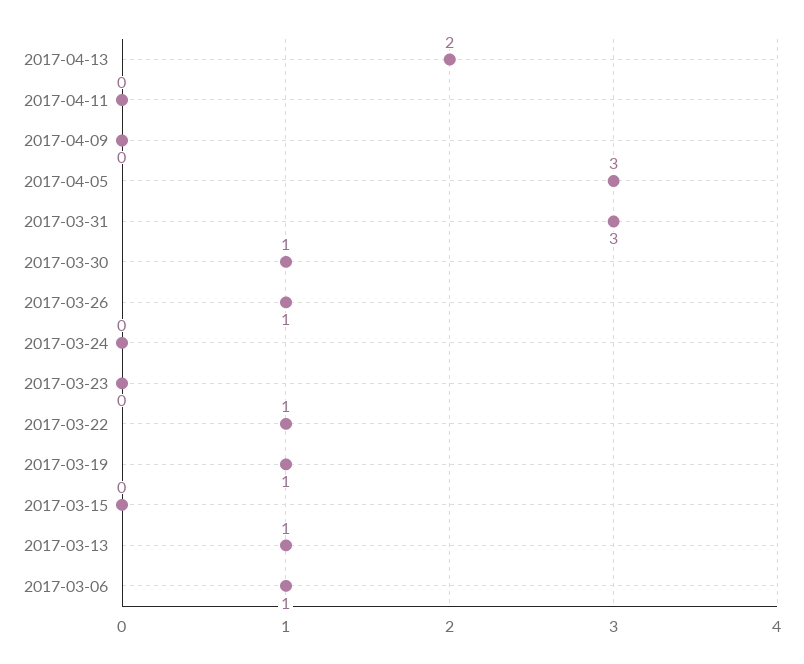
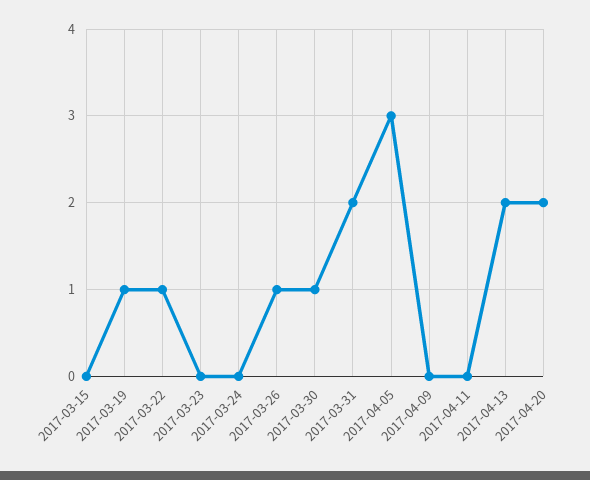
2017-03-31: 3 -> 2
2017-03-13: 1 -> none
2017-03-06: 1 -> none
2017-04-20: none -> 2

